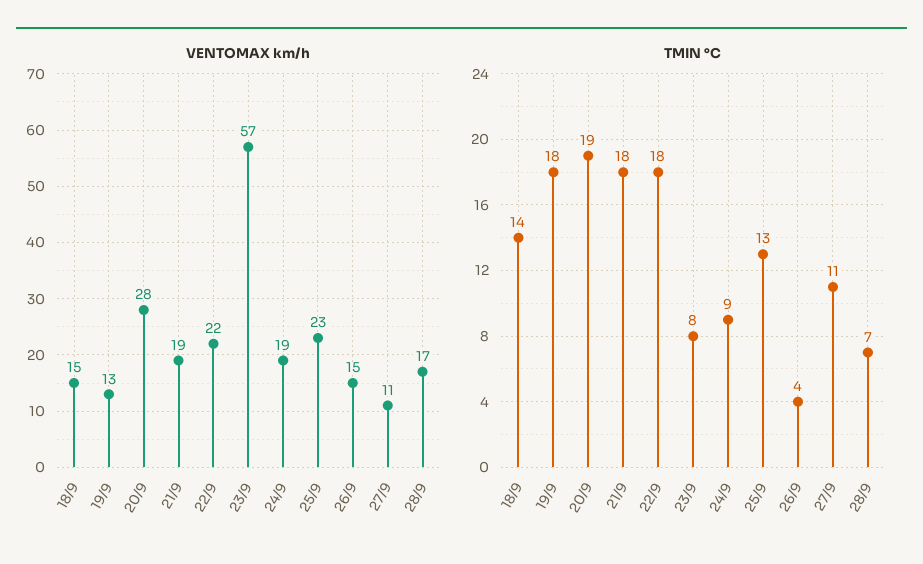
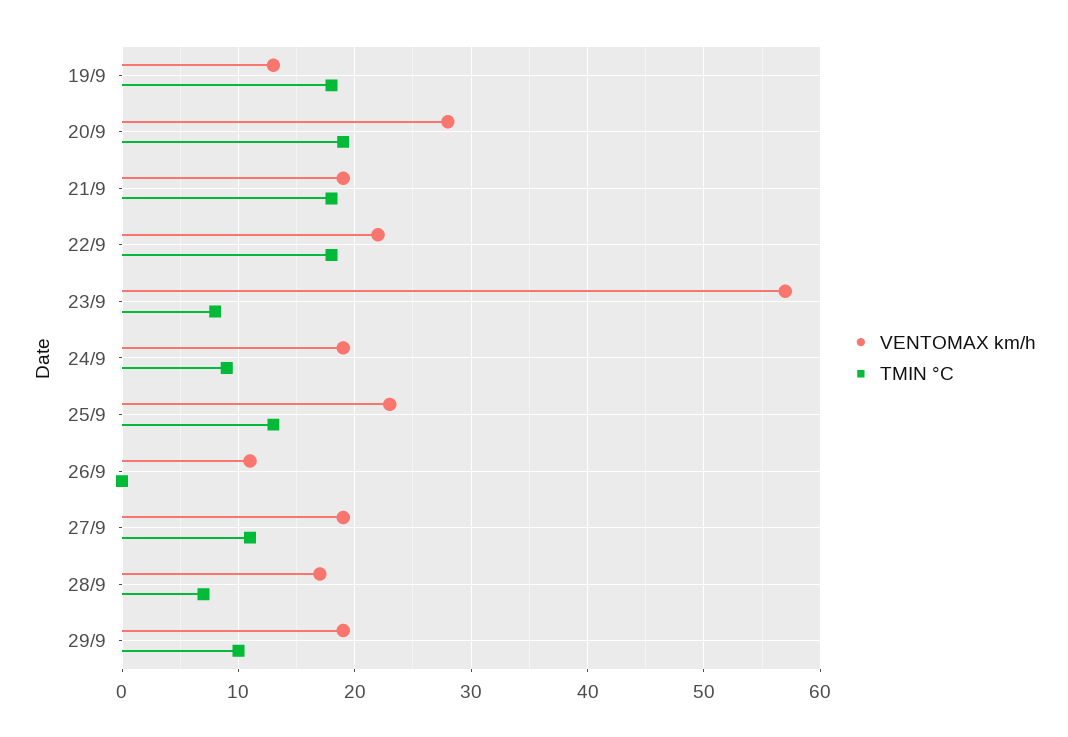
VENTOMAX km/h, 18/9: 15 -> none
VENTOMAX km/h, 26/9: 15 -> 11
VENTOMAX km/h, 27/9: 11 -> 19
TMIN °C, 18/9: 14 -> none
TMIN °C, 26/9: 4 -> 0
VENTOMAX km/h, 29/9: none -> 19
TMIN °C, 29/9: none -> 10

